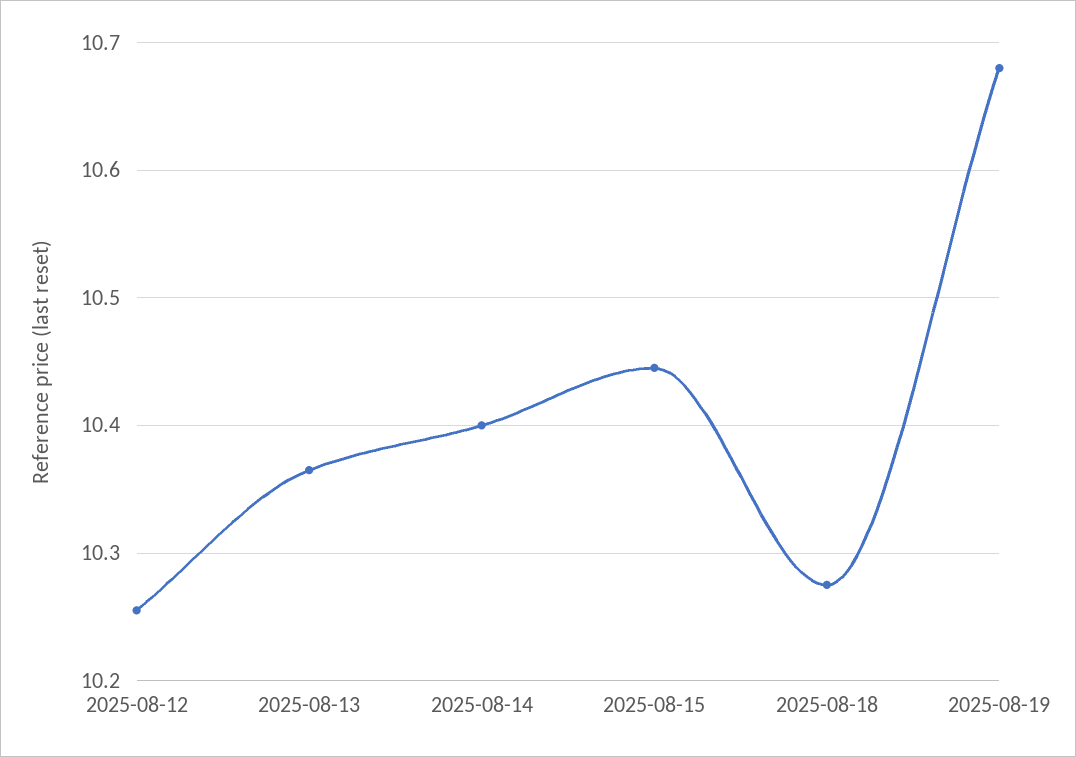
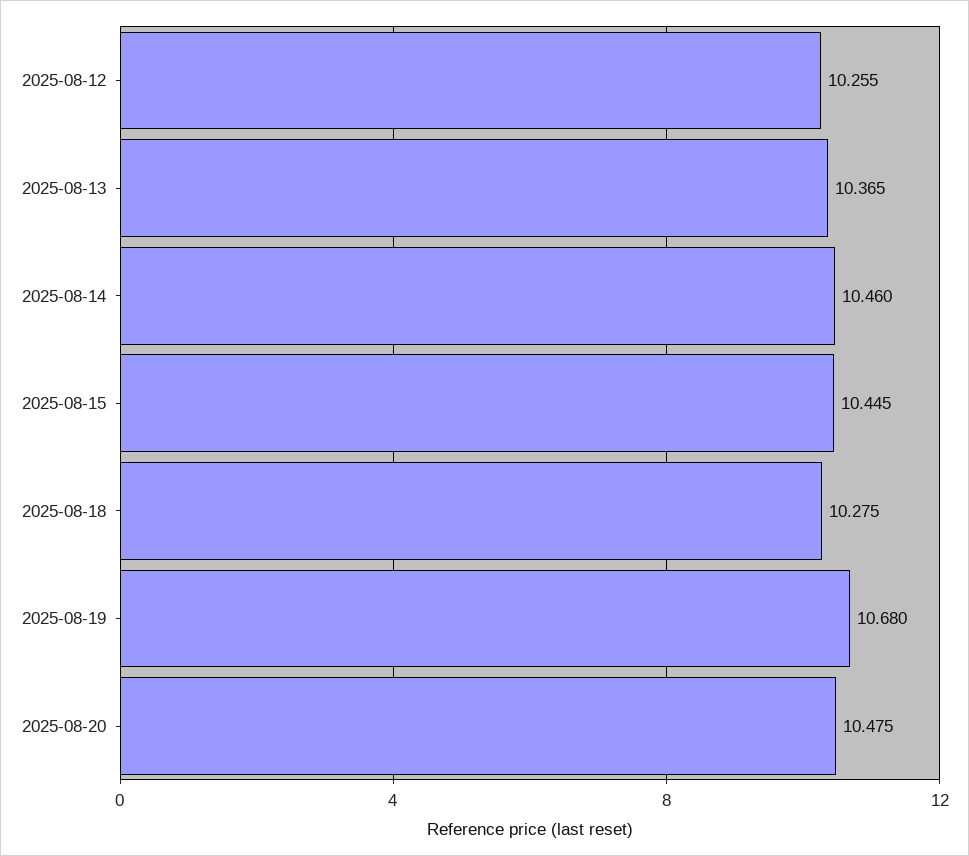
2025-08-14: 10.4 -> 10.46
2025-08-20: none -> 10.475

